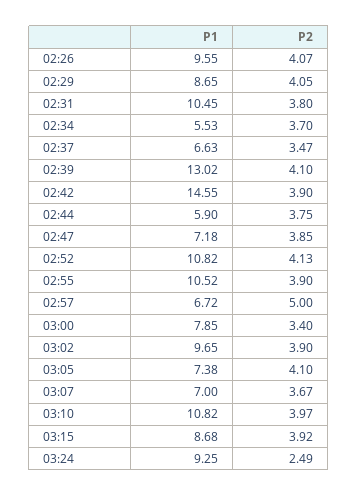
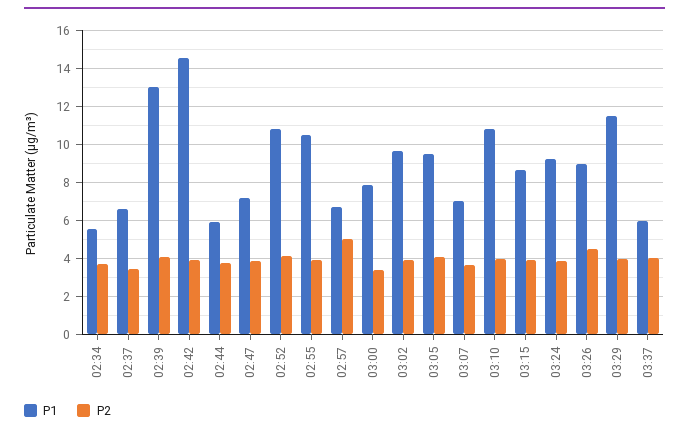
P1, 02:26: 9.55 -> none
P2, 02:26: 4.07 -> none
P1, 02:29: 8.65 -> none
P2, 02:29: 4.05 -> none
P1, 02:31: 10.45 -> none
P2, 02:31: 3.8 -> none
P1, 03:05: 7.38 -> 9.5
P2, 03:24: 2.49 -> 4
P1, 03:26: none -> 9
P2, 03:26: none -> 4.5
P1, 03:29: none -> 11.5
P2, 03:29: none -> 4
P1, 03:37: none -> 6
P2, 03:37: none -> 4

